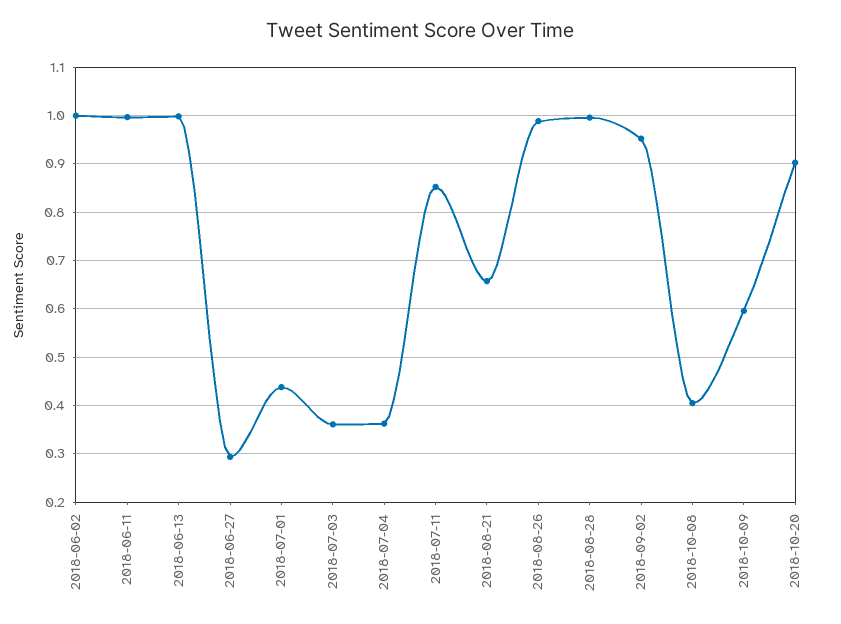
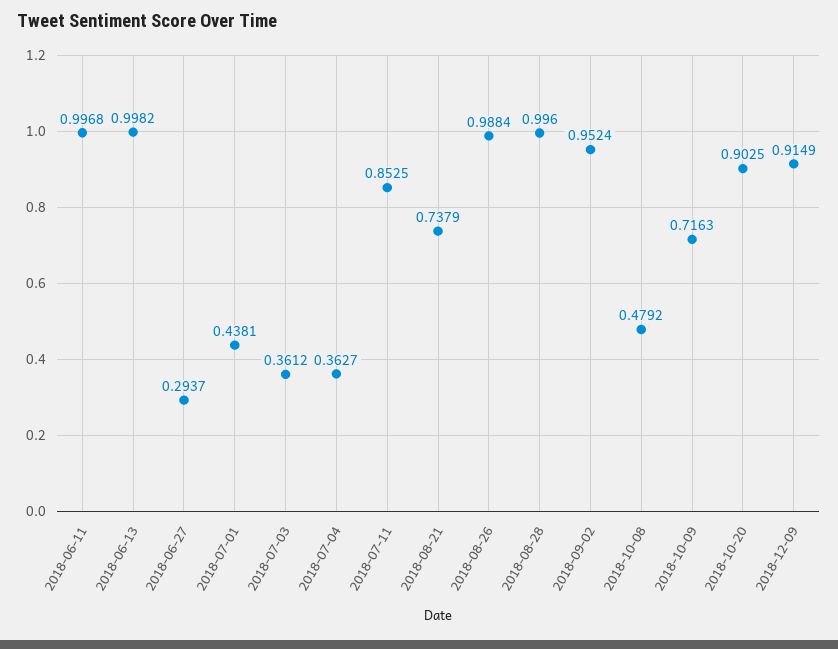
2018-06-02: 1 -> none
2018-08-21: 0.66 -> 0.7379
2018-10-08: 0.4 -> 0.4792
2018-10-09: 0.6 -> 0.7163
2018-12-09: none -> 0.9149

